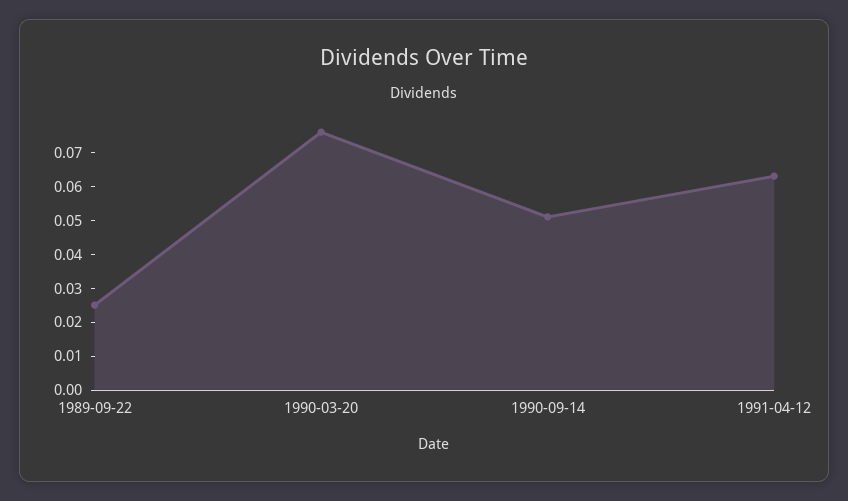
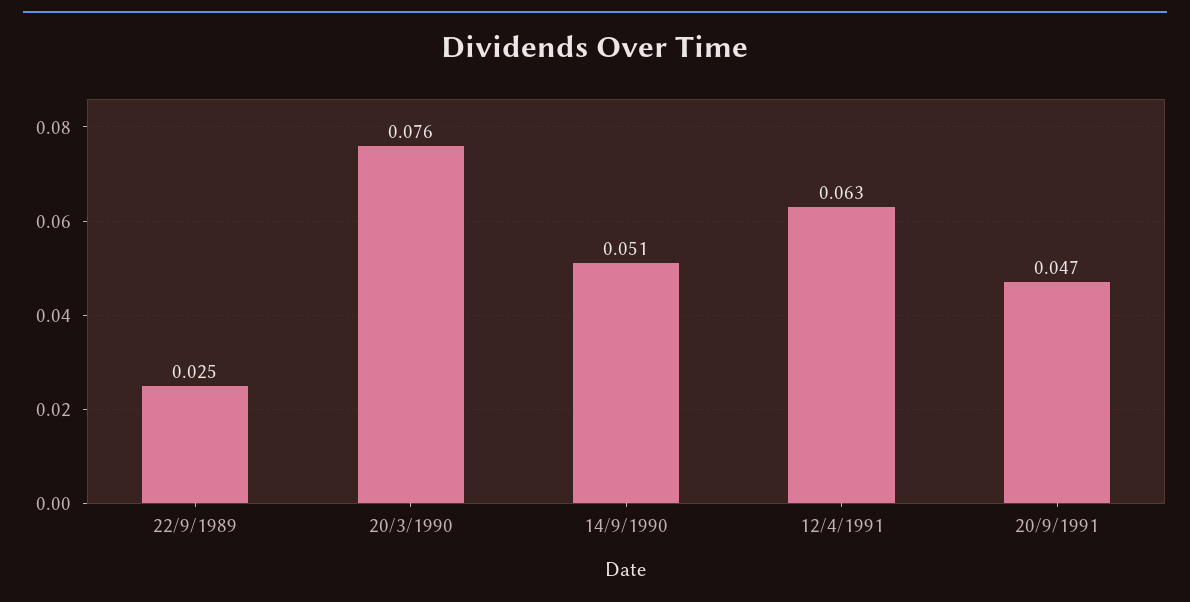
20/9/1991: none -> 0.047

